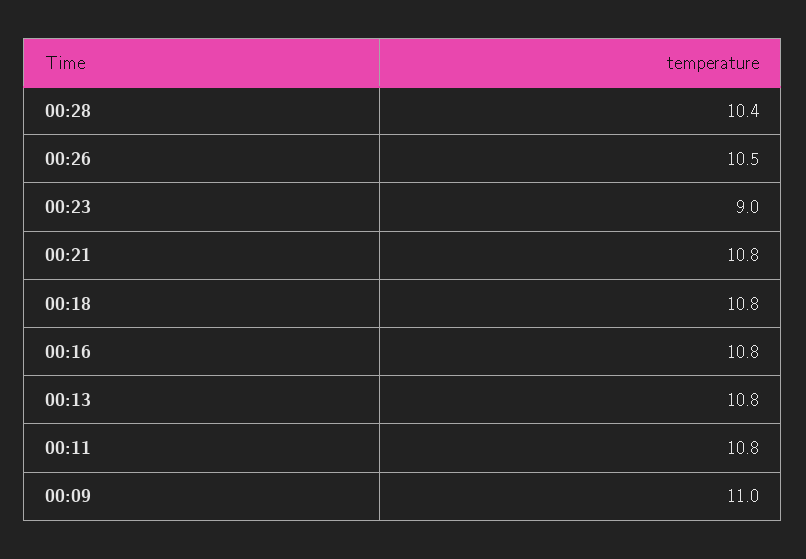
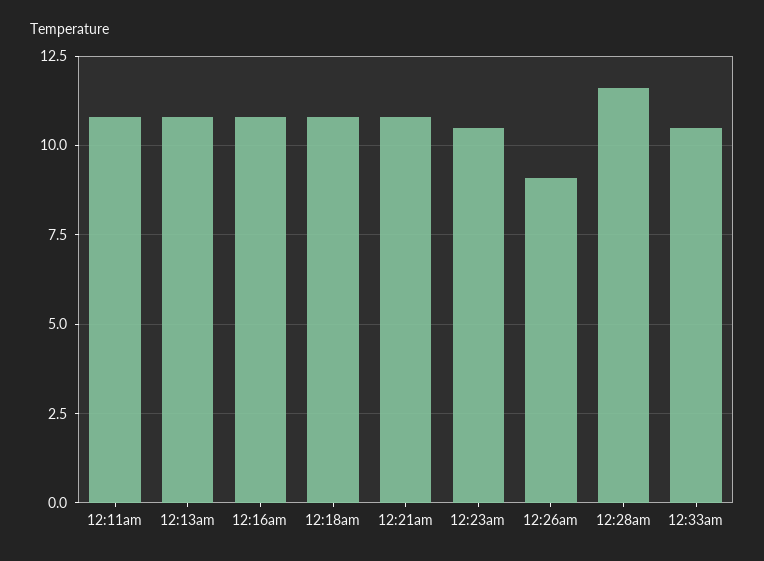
00:28: 10.4 -> 11.5
00:26: 10.5 -> 9
00:23: 9 -> 10.5
00:09: 11 -> none
12:33am: none -> 10.5

